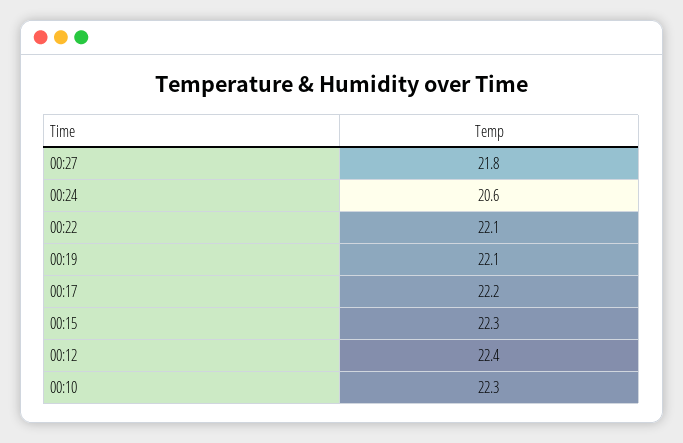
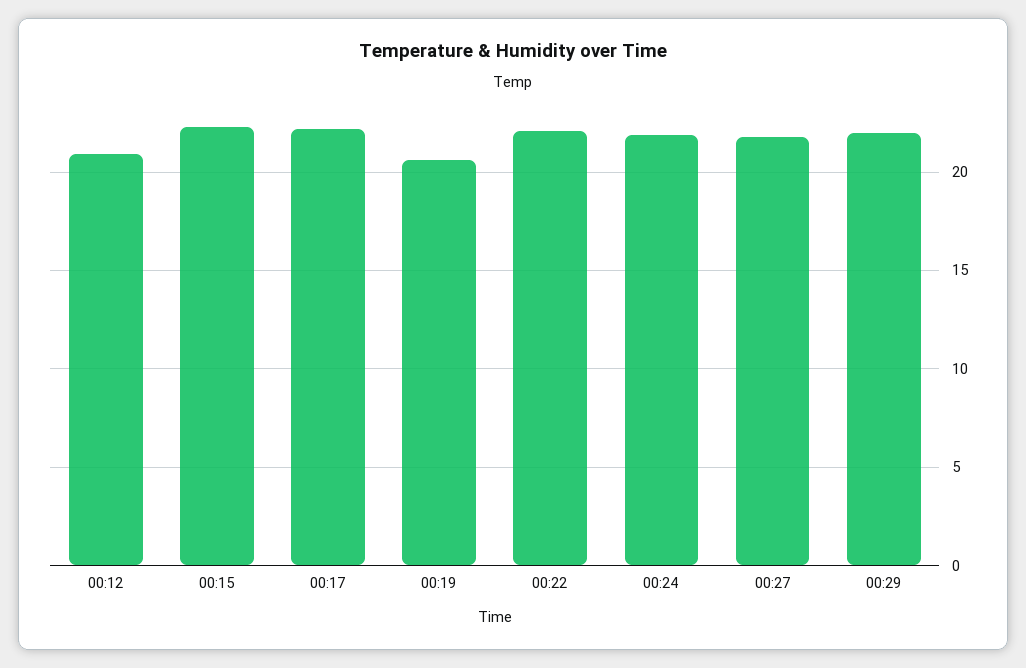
00:24: 20.6 -> 22
00:19: 22.1 -> 20.5
00:12: 22.4 -> 21
00:10: 22.3 -> none
00:29: none -> 22

